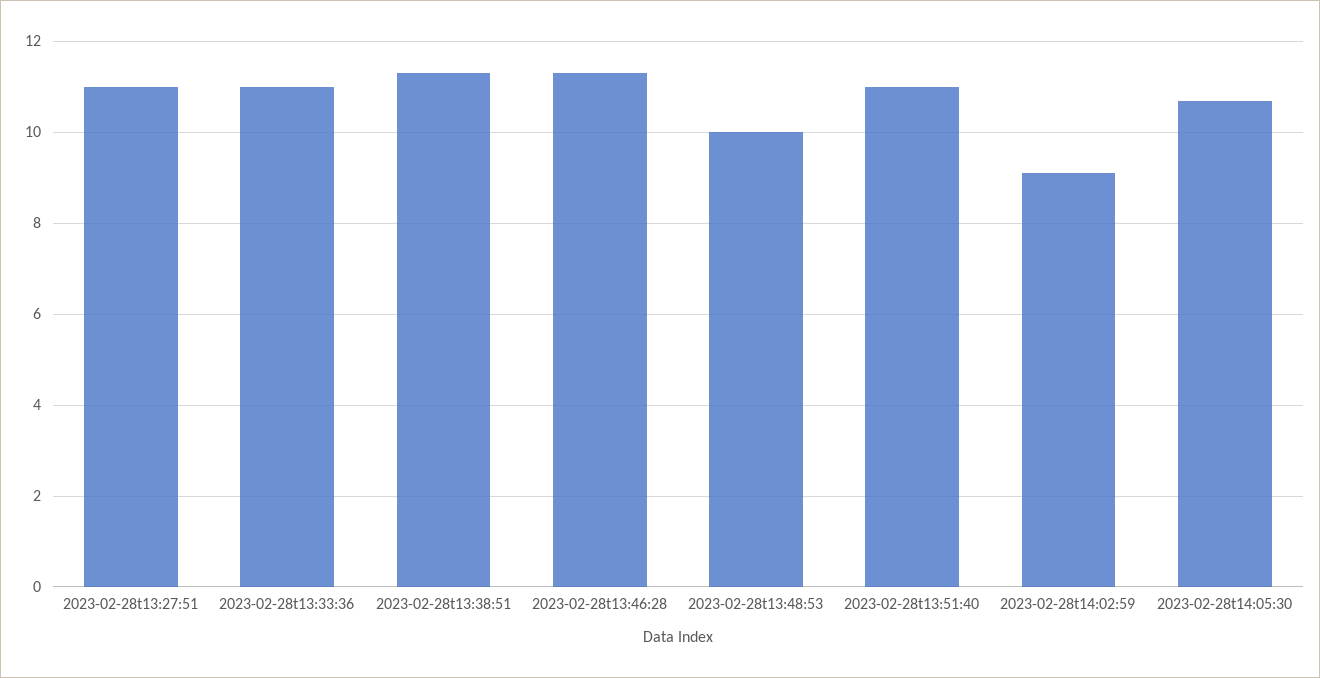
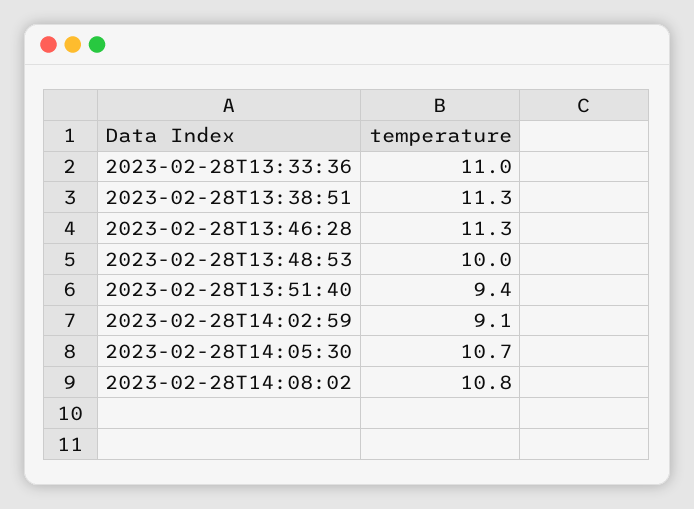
2023-02-28t13:27:51: 11 -> none
2023-02-28t13:51:40: 11 -> 9.4
2023-02-28T14:08:02: none -> 10.8

